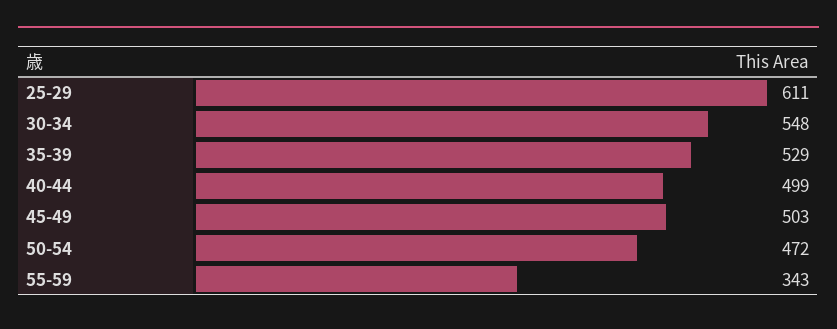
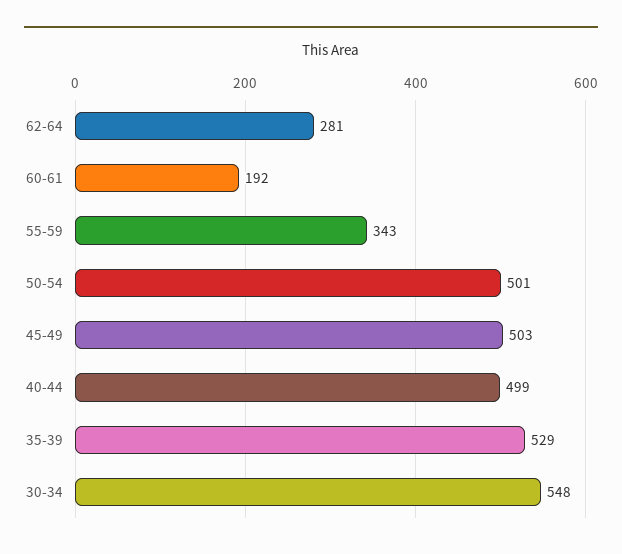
25-29: 611 -> none
50-54: 472 -> 501
62-64: none -> 281
60-61: none -> 192

